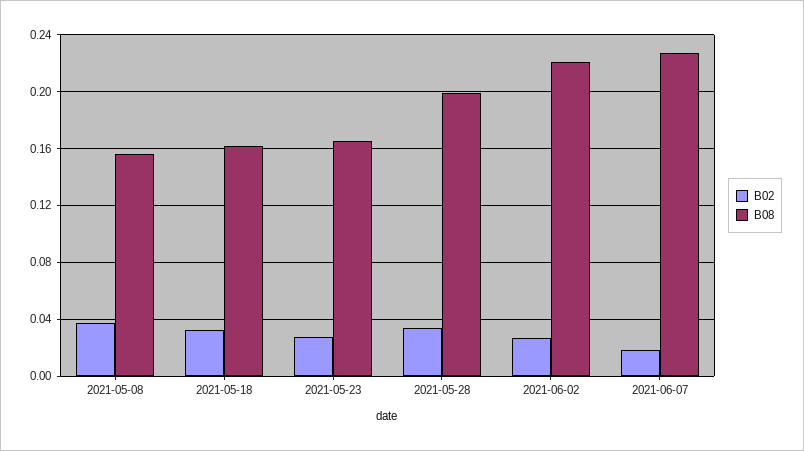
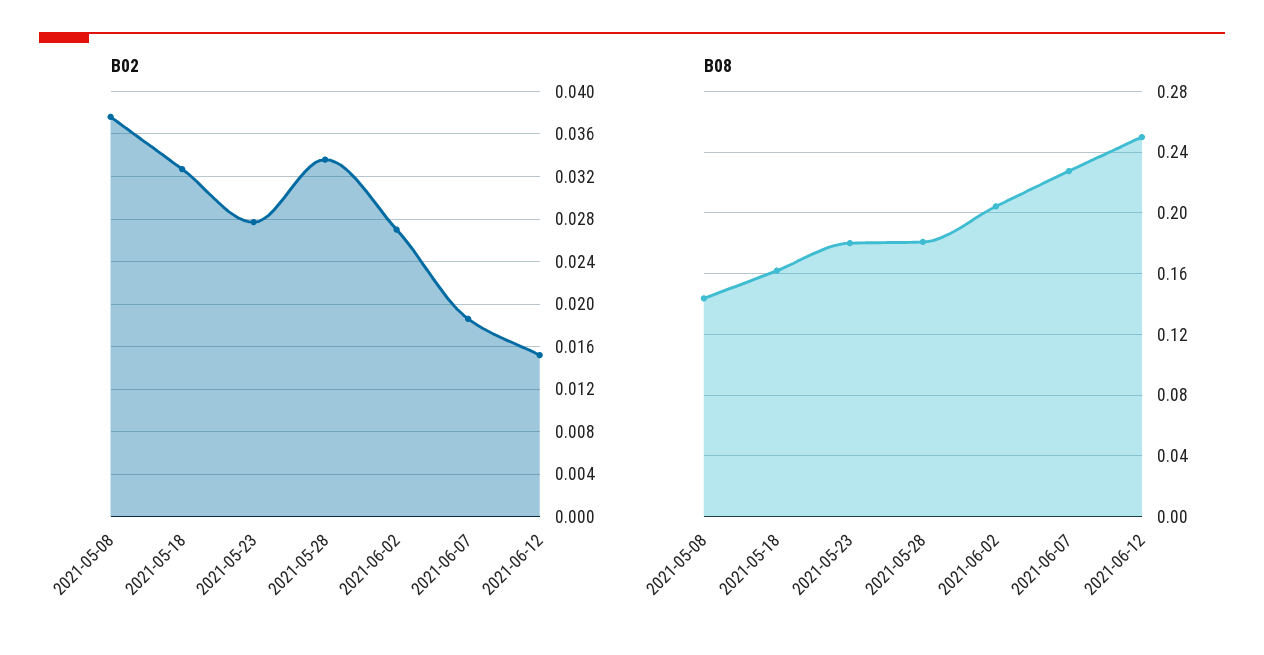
B08, 2021-05-08: 0.155 -> 0.145
B08, 2021-05-23: 0.165 -> 0.18
B08, 2021-05-28: 0.2 -> 0.18
B08, 2021-06-02: 0.22 -> 0.205
B02, 2021-06-12: none -> 0.015
B08, 2021-06-12: none -> 0.25

